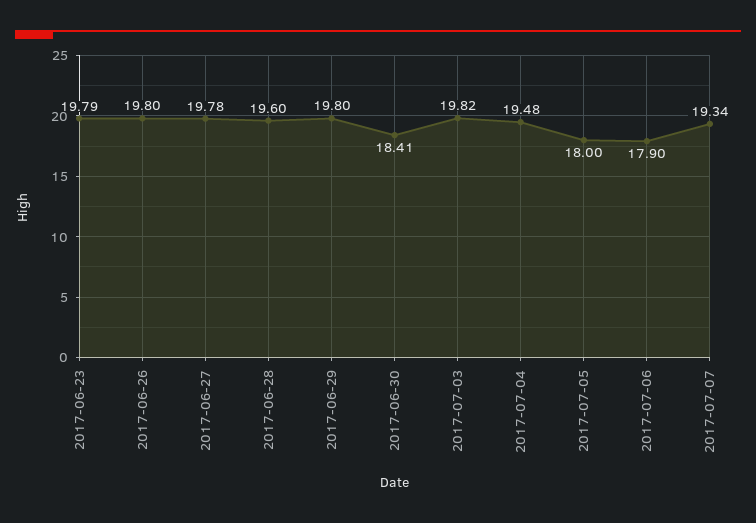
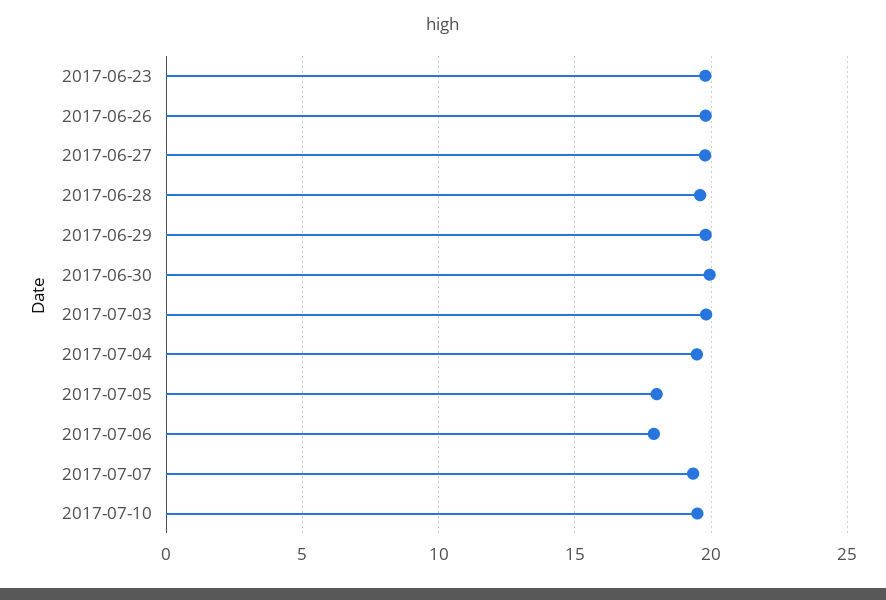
2017-06-30: 18.41 -> 20
2017-07-10: none -> 19.5

